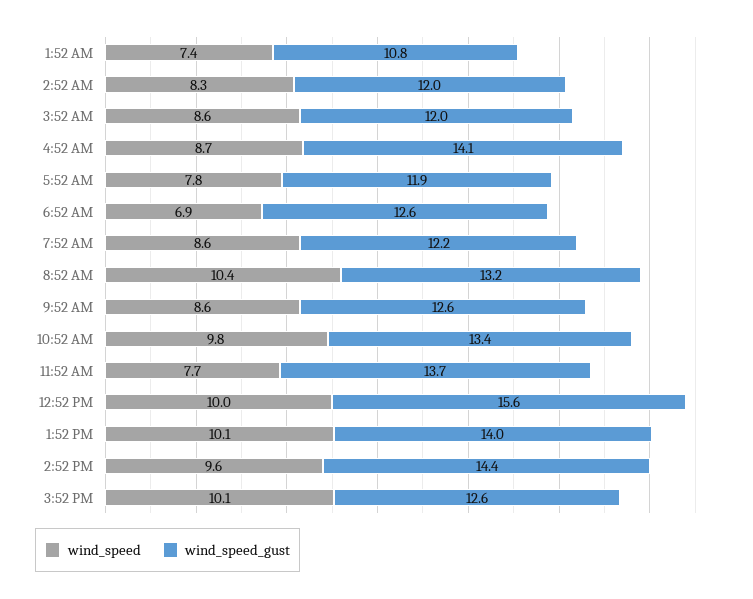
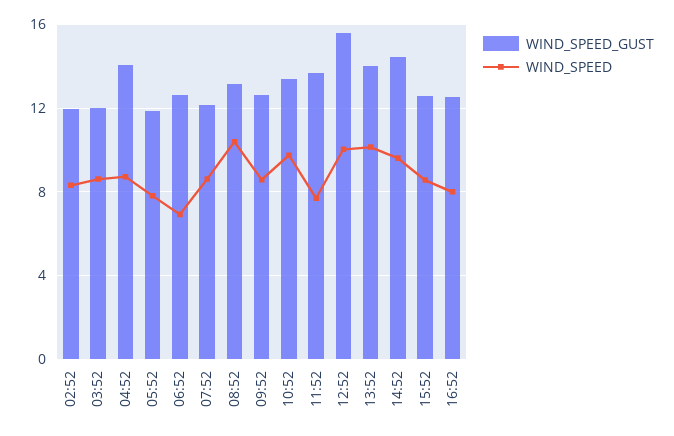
wind_speed, 1:52 AM: 7.4 -> none
wind_speed_gust, 1:52 AM: 10.8 -> none
wind_speed, 3:52 PM: 10.1 -> 8.5
wind_speed_gust, 16:52: none -> 12.5
wind_speed, 16:52: none -> 8

